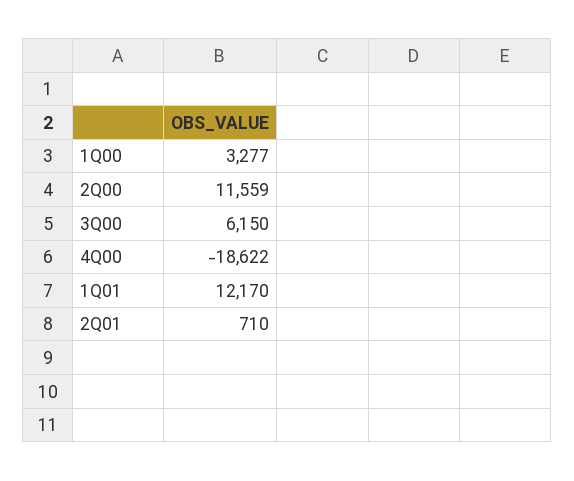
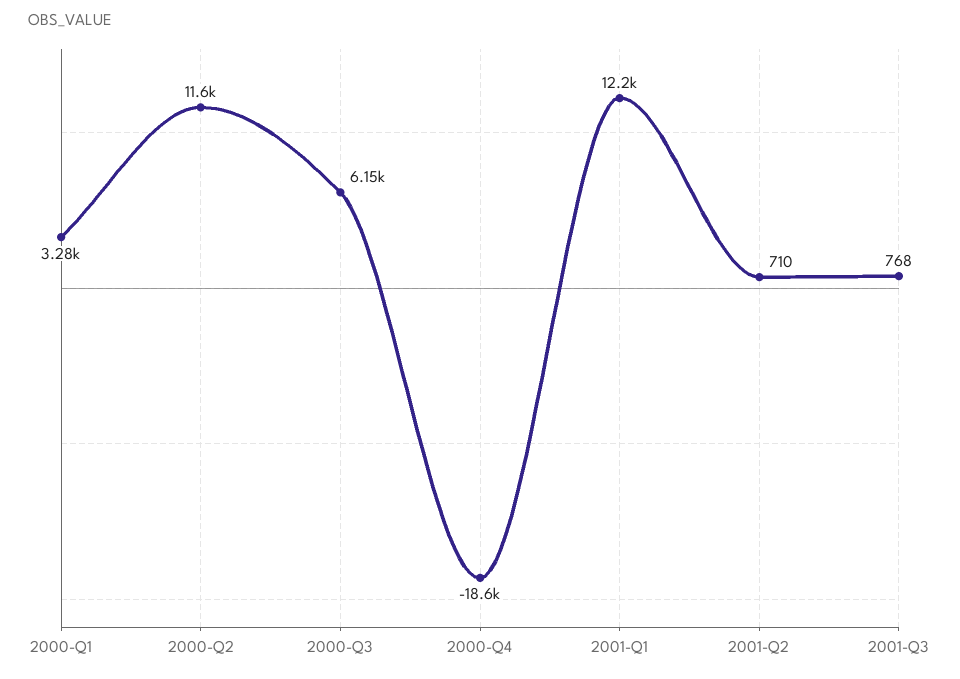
2001-Q3: none -> 768

